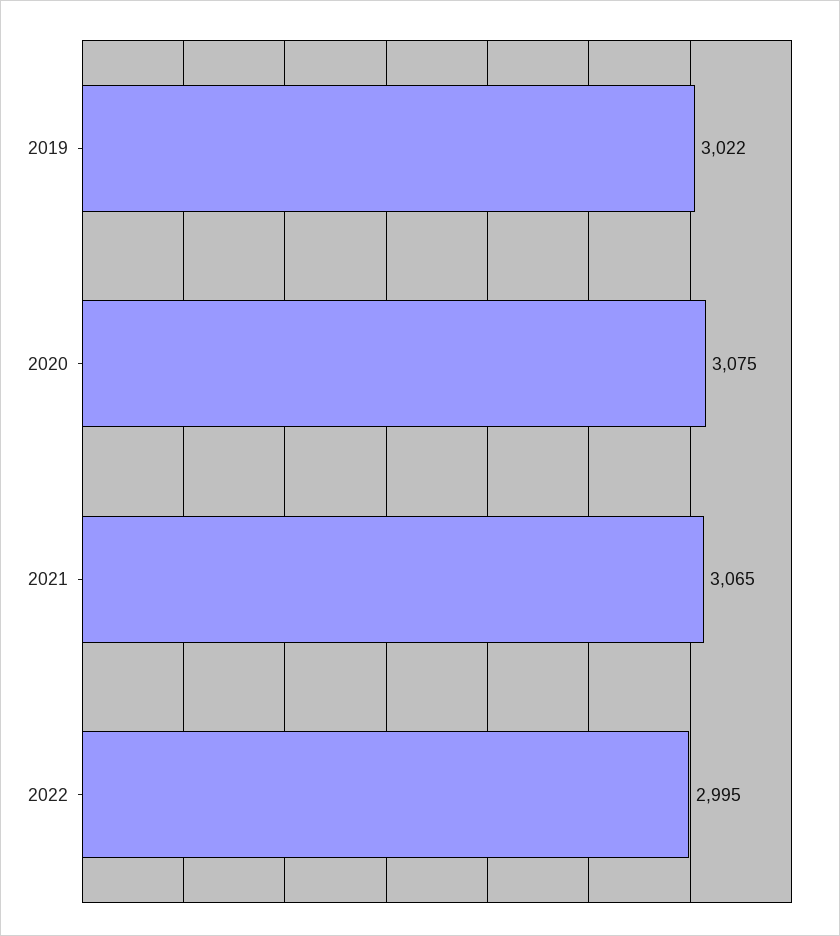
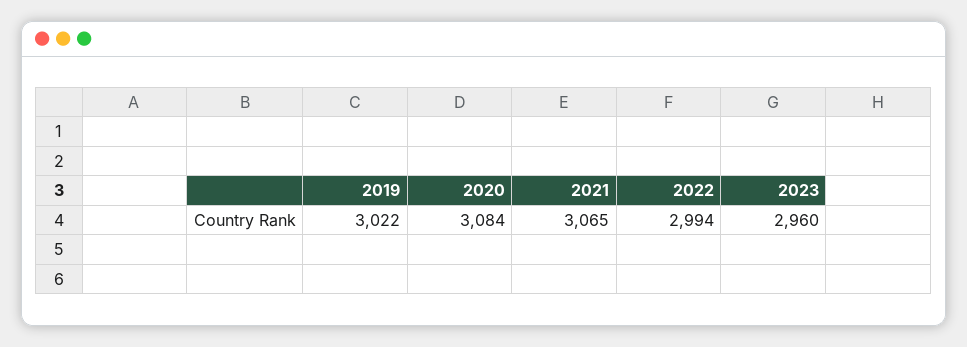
2020: 3075 -> 3084
2022: 2995 -> 2994
2023: none -> 2960

